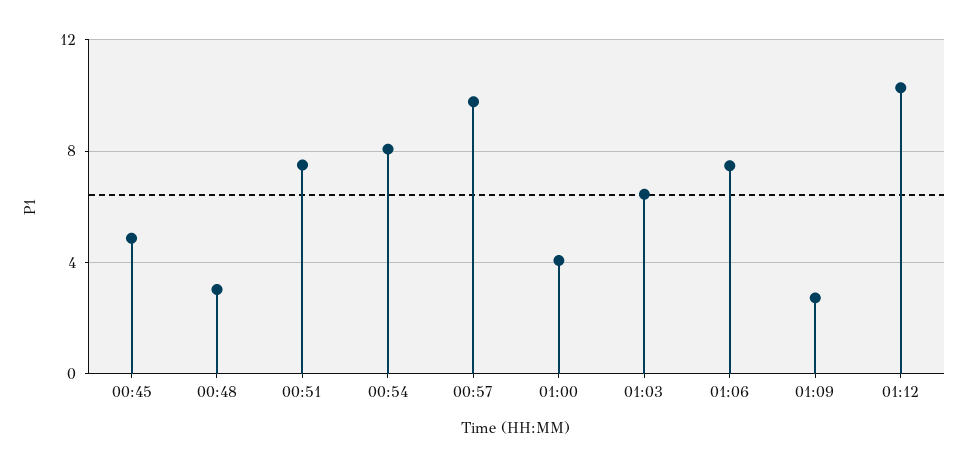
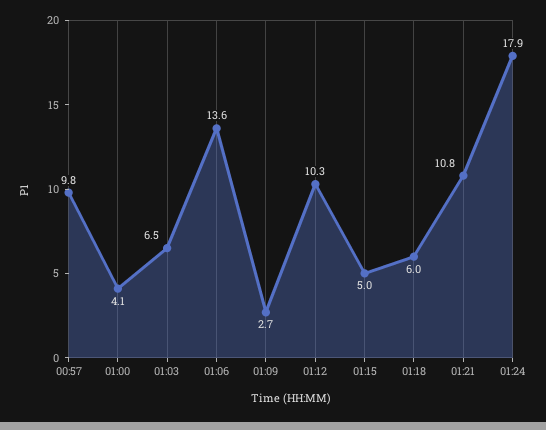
00:45: 5 -> none
00:48: 3 -> none
00:51: 7.5 -> none
00:54: 8 -> none
01:06: 7.5 -> 13.6
01:15: none -> 5
01:18: none -> 6
01:21: none -> 10.8
01:24: none -> 17.9

